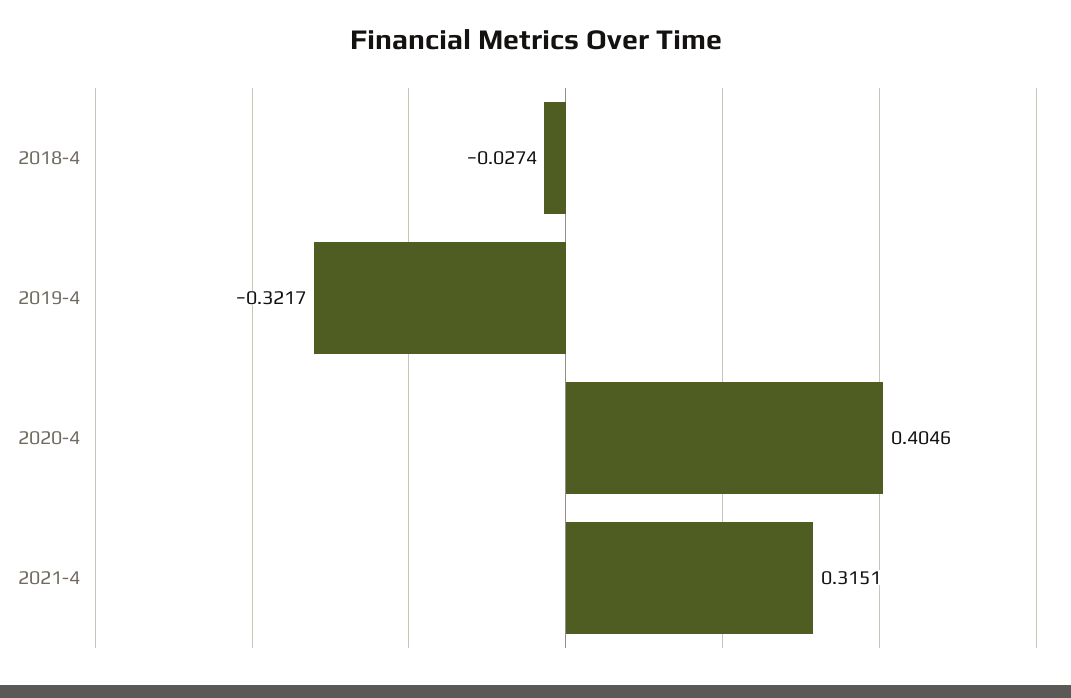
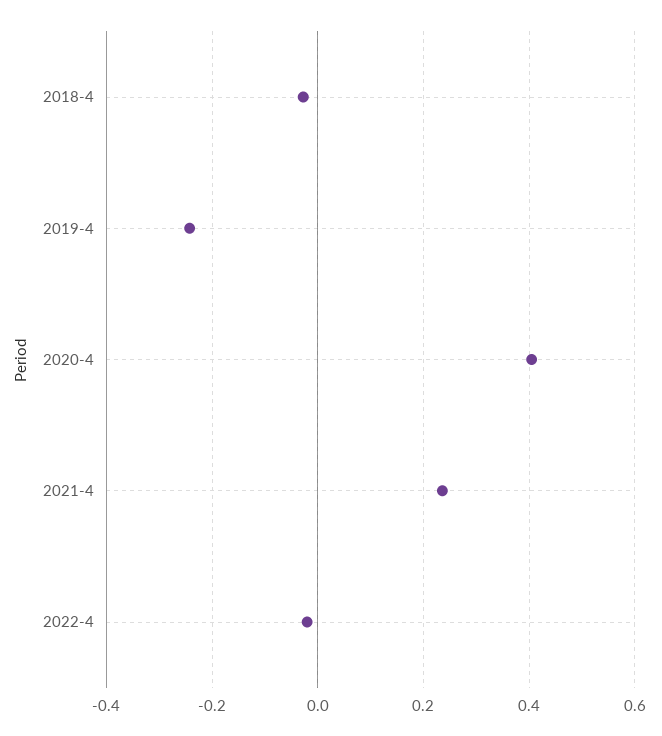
2019-4: -0.3217 -> -0.24
2021-4: 0.3151 -> 0.24
2022-4: none -> -0.02

